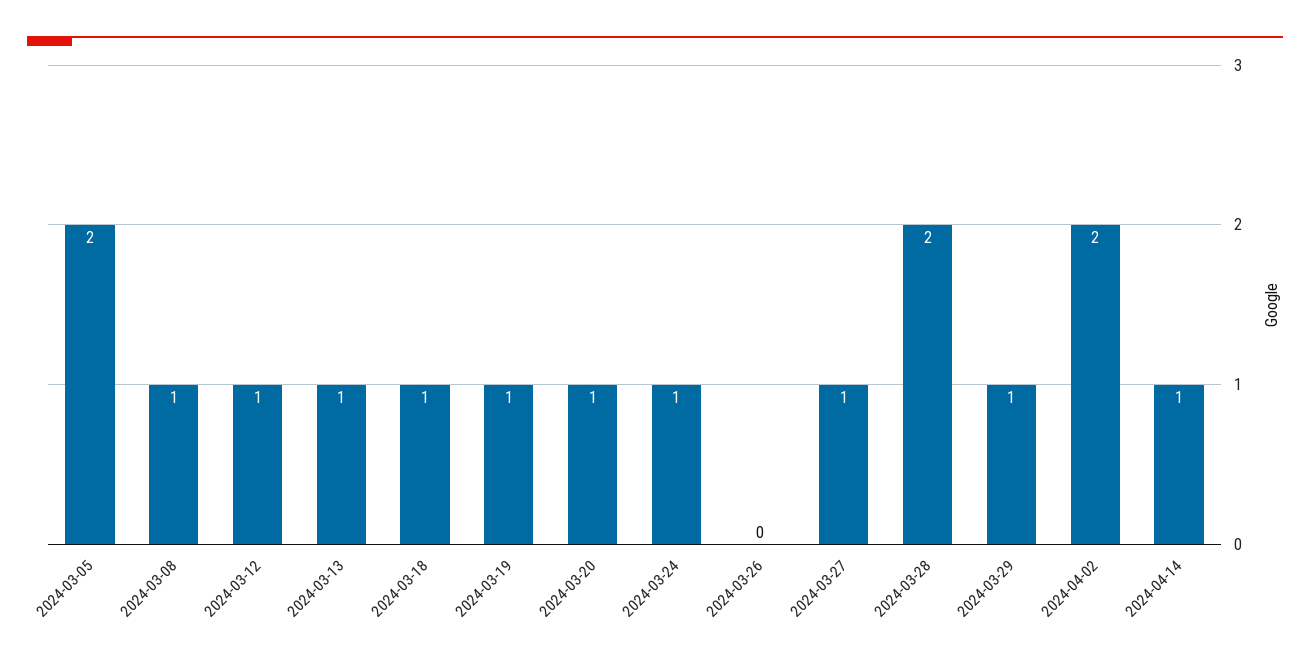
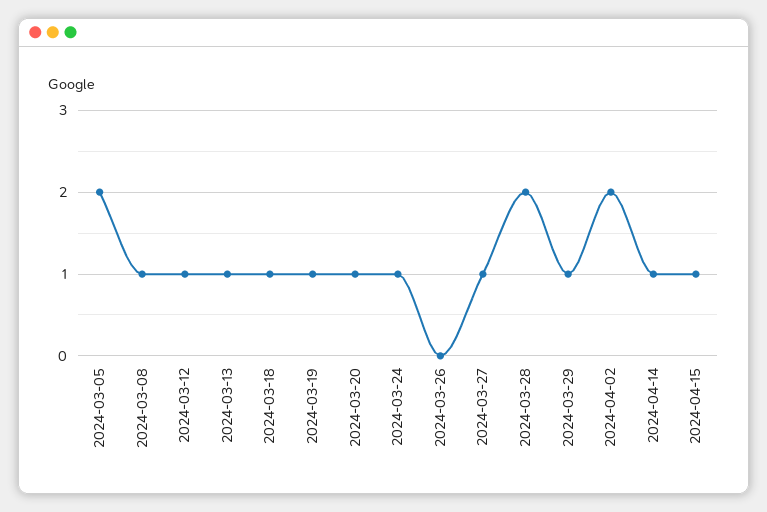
2024-04-15: none -> 1

